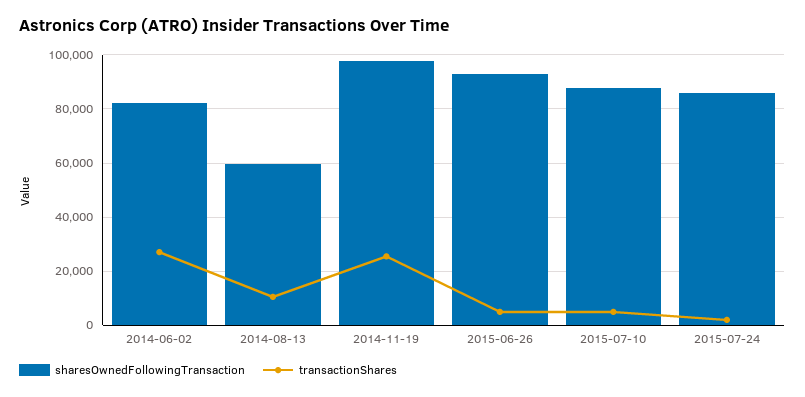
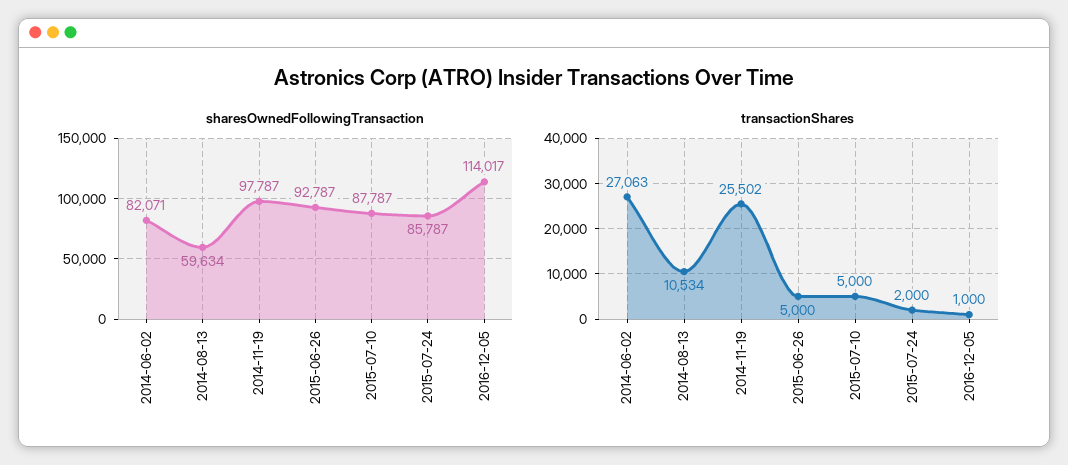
sharesOwnedFollowingTransaction, 2016-12-05: none -> 114017
transactionShares, 2016-12-05: none -> 1000

